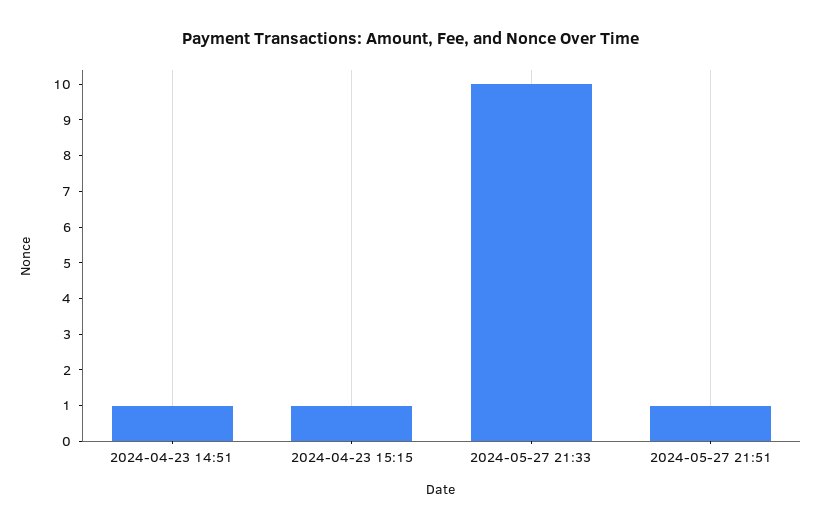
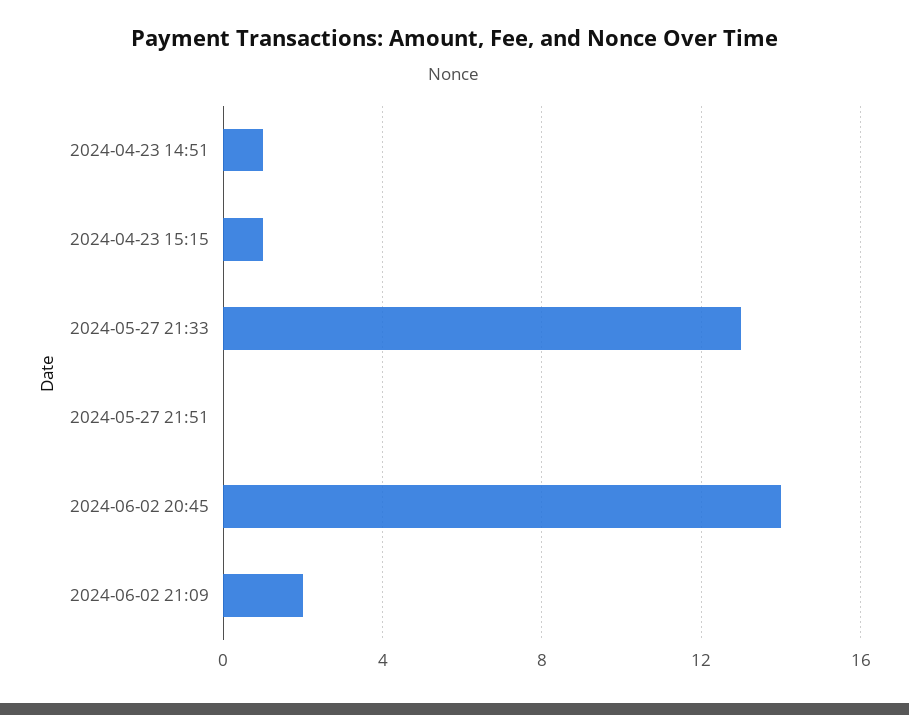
2024-05-27 21:33: 10 -> 13
2024-05-27 21:51: 1 -> 0
2024-06-02 20:45: none -> 14
2024-06-02 21:09: none -> 2

